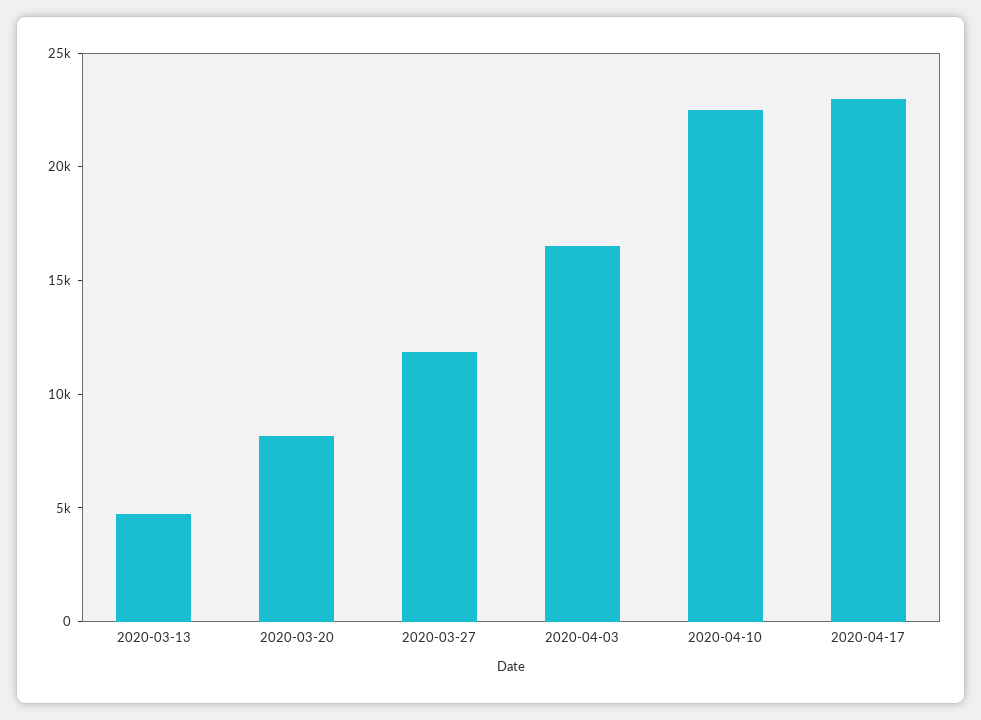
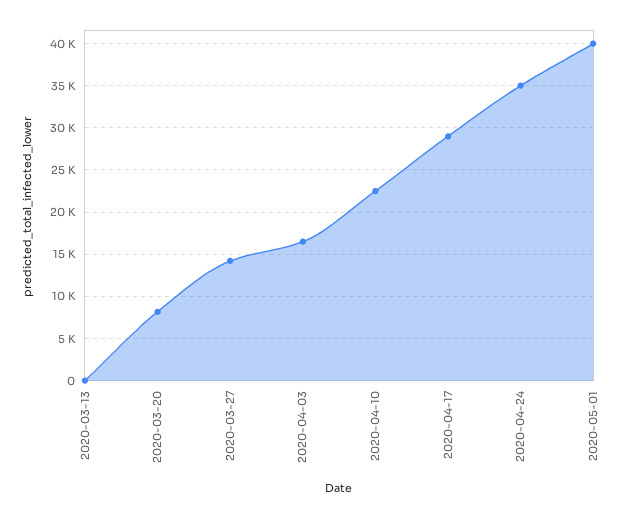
2020-03-13: 5000 -> 0
2020-03-27: 12000 -> 14000
2020-04-17: 23000 -> 29000
2020-04-24: none -> 35000
2020-05-01: none -> 40000

